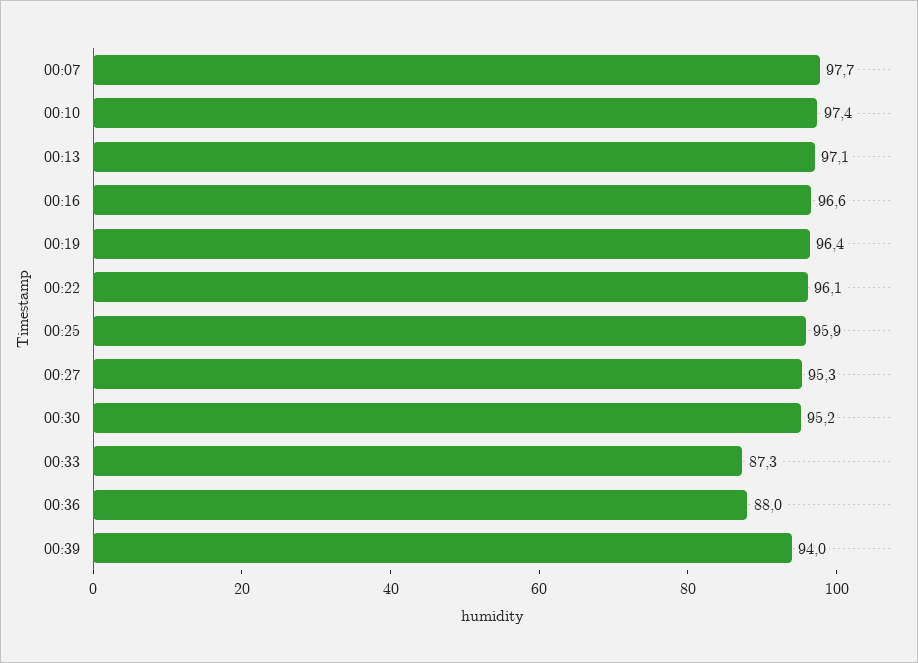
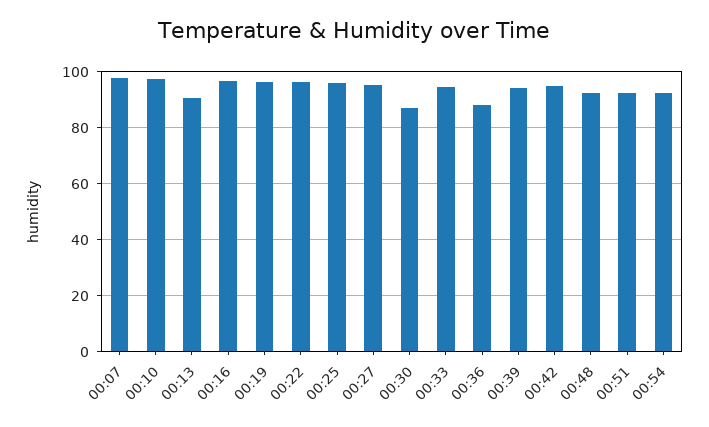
00:13: 97.1 -> 90
00:30: 95.2 -> 87.5
00:33: 87.3 -> 95
00:42: none -> 95
00:48: none -> 92.5
00:51: none -> 92.5
00:54: none -> 92.5

